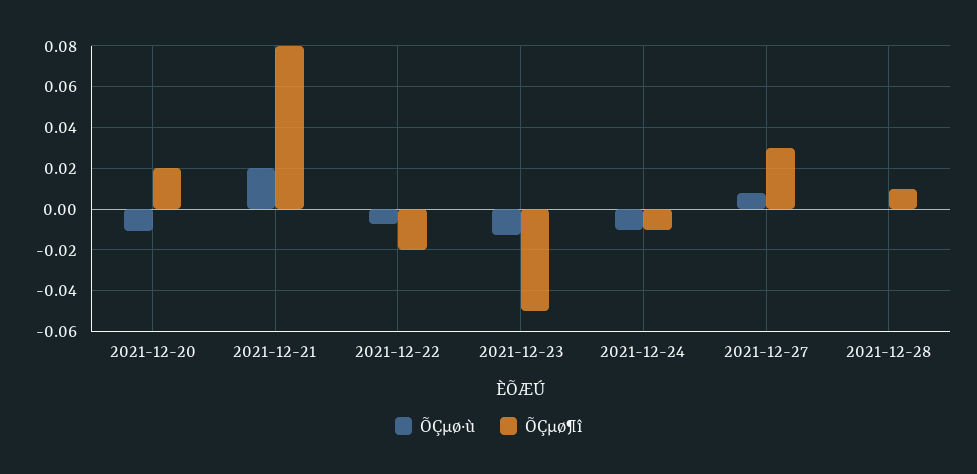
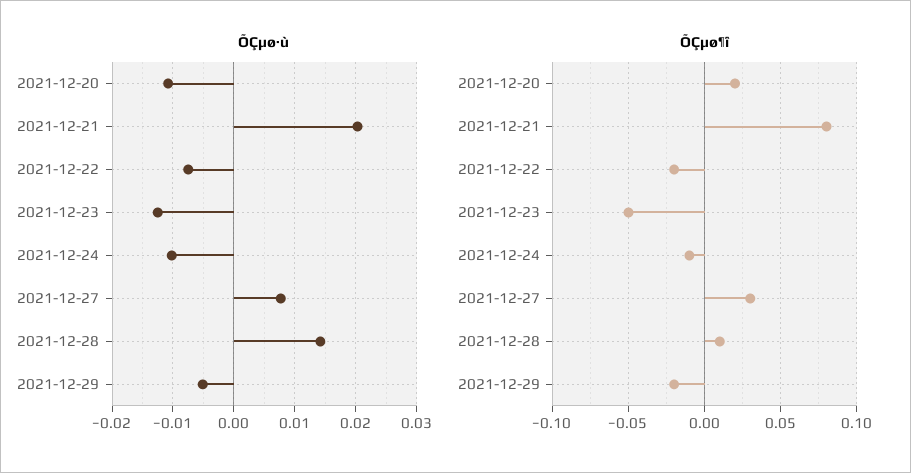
ÕÇµø·ù, 2021-12-28: 0 -> 0.014
ÕÇµø·ù, 2021-12-29: none -> -0.005
ÕÇµø¶î, 2021-12-29: none -> -0.02

